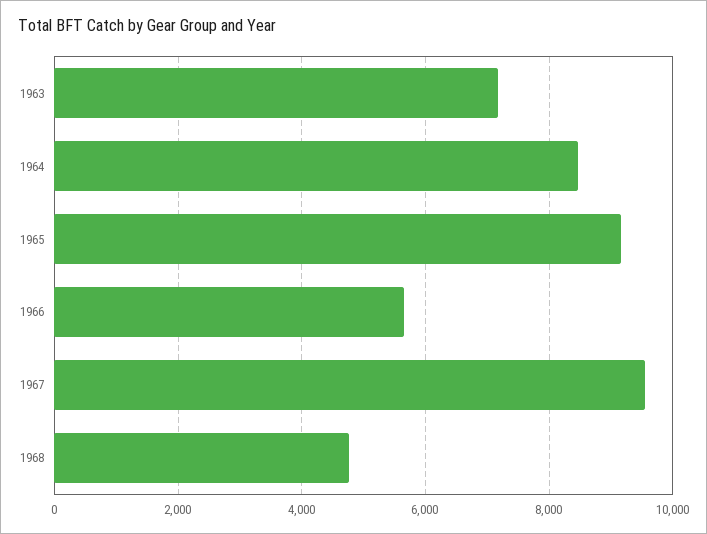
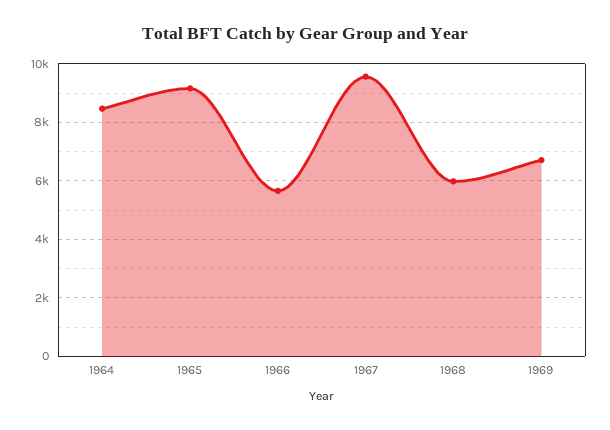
1963: 7200 -> none
1968: 4800 -> 6000
1969: none -> 6750

